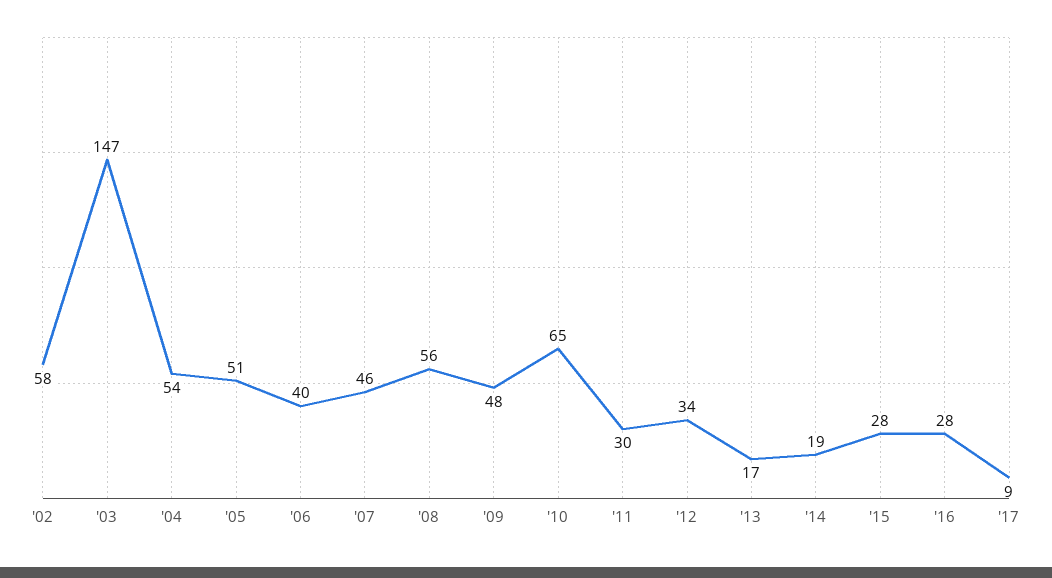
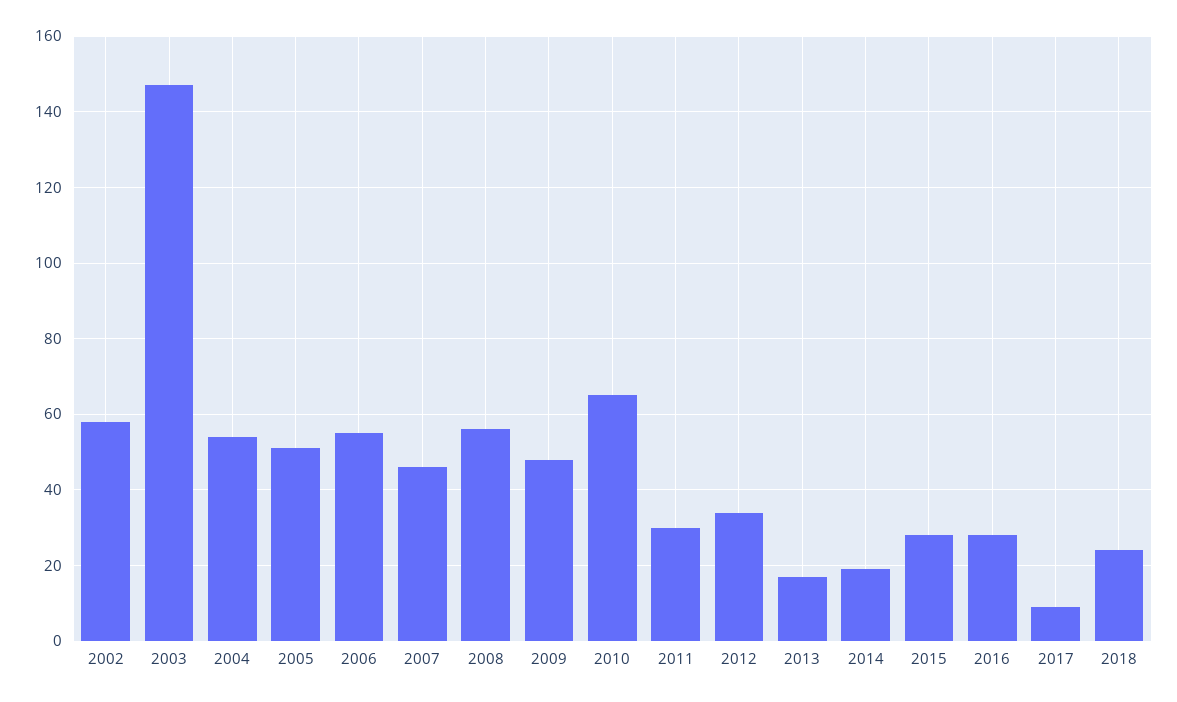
'06: 40 -> 55
2018: none -> 25

